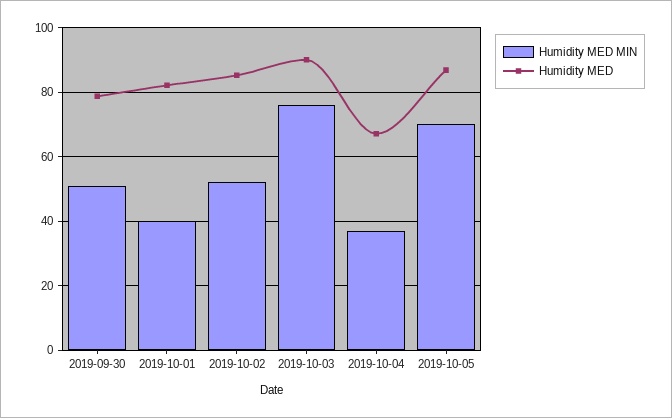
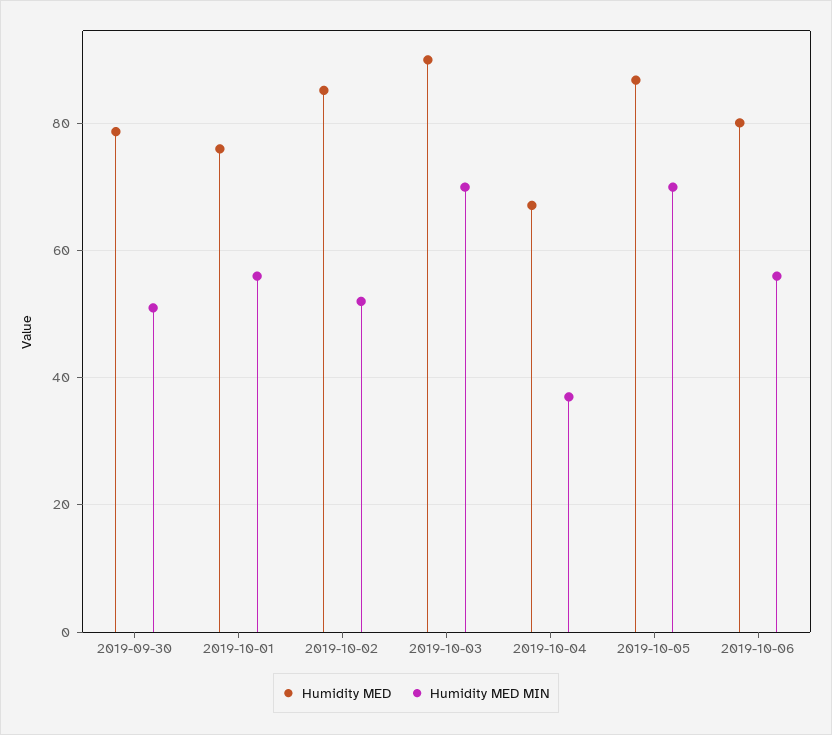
Humidity MED MIN, 2019-10-01: 40 -> 56
Humidity MED, 2019-10-01: 82 -> 76
Humidity MED MIN, 2019-10-03: 76 -> 70
Humidity MED, 2019-10-06: none -> 80
Humidity MED MIN, 2019-10-06: none -> 56

